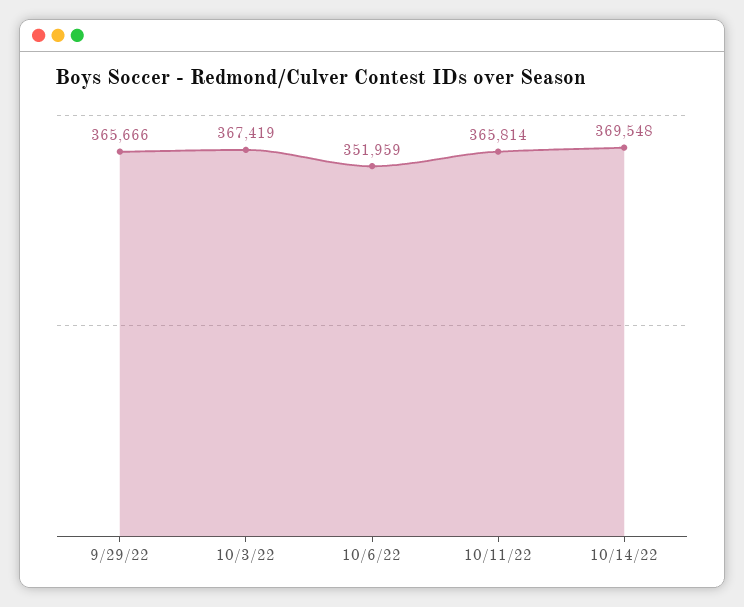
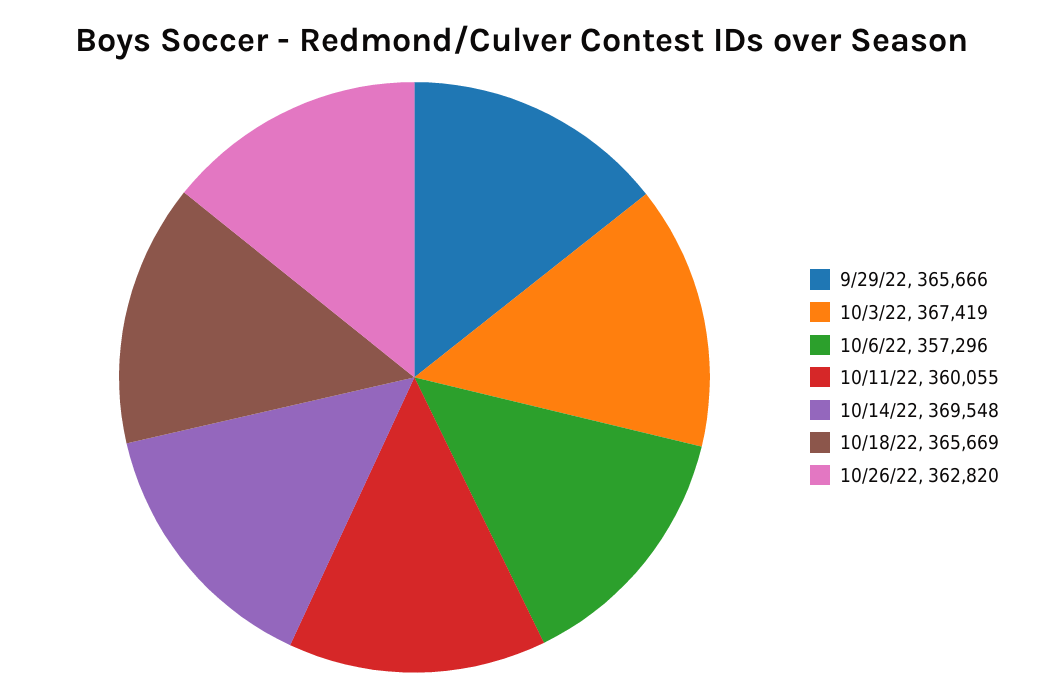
10/6/22: 351959 -> 357296
10/11/22: 365814 -> 360055
10/18/22: none -> 365669
10/26/22: none -> 362820

